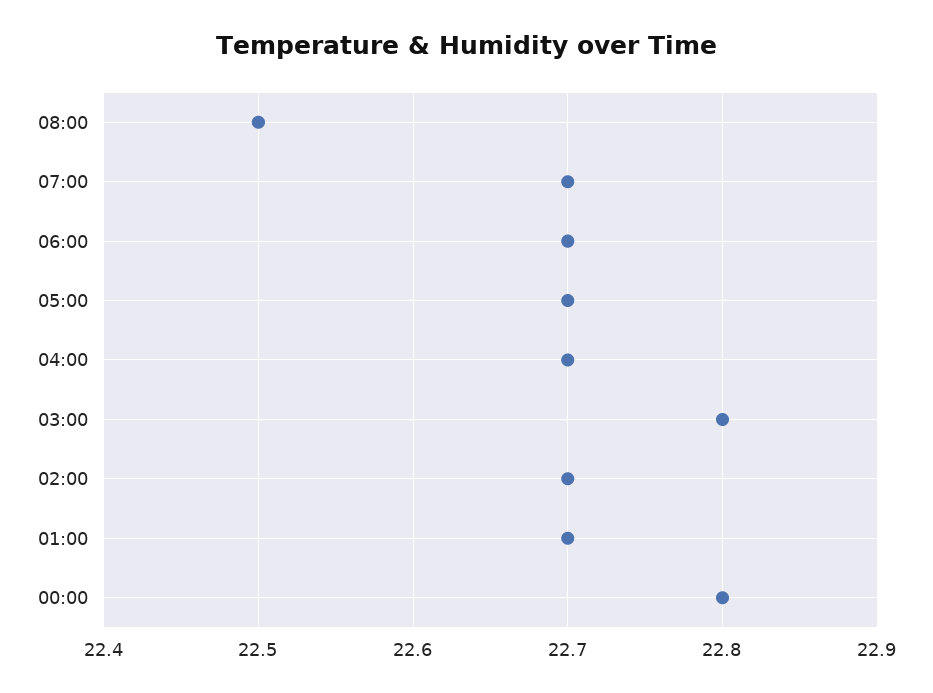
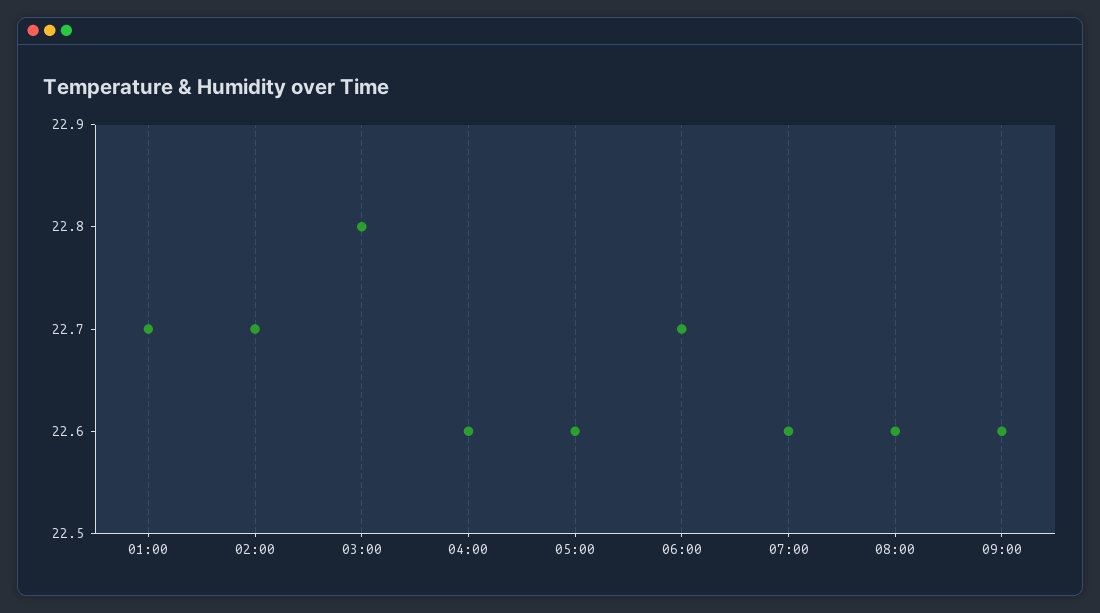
08:00: 22.5 -> 22.6
07:00: 22.7 -> 22.6
05:00: 22.7 -> 22.6
04:00: 22.7 -> 22.6
00:00: 22.8 -> none
09:00: none -> 22.6

